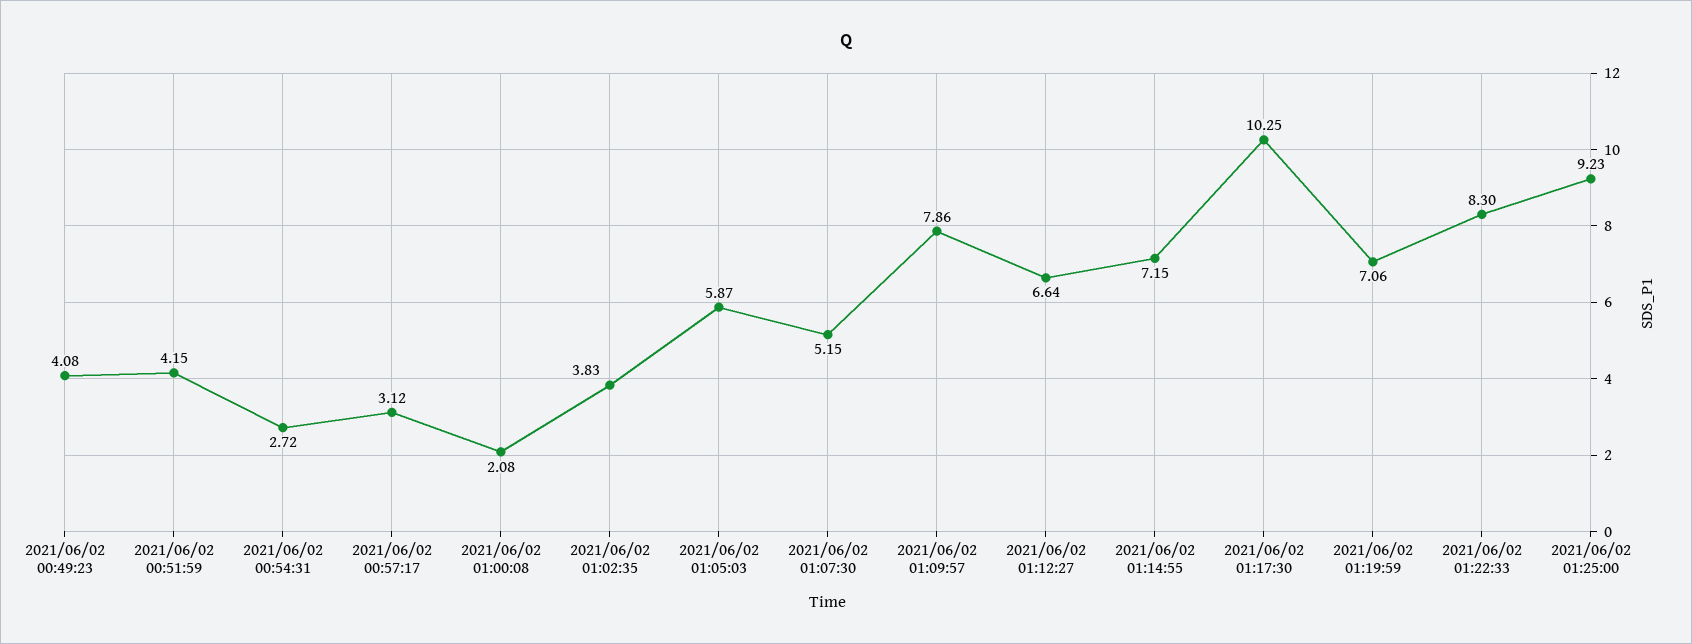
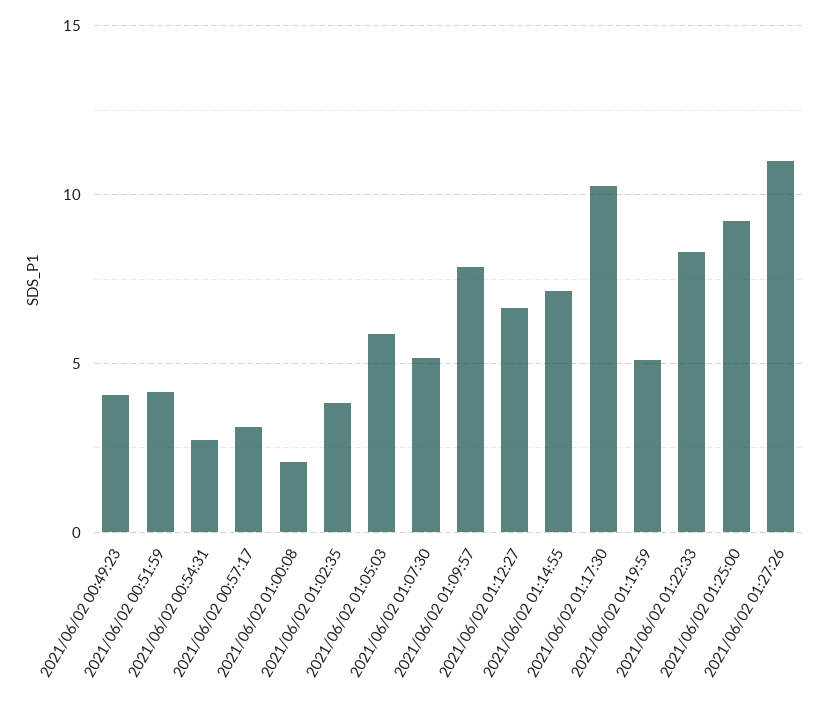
2021/06/02 01:19:59: 7.06 -> 5
2021/06/02 01:27:26: none -> 11

